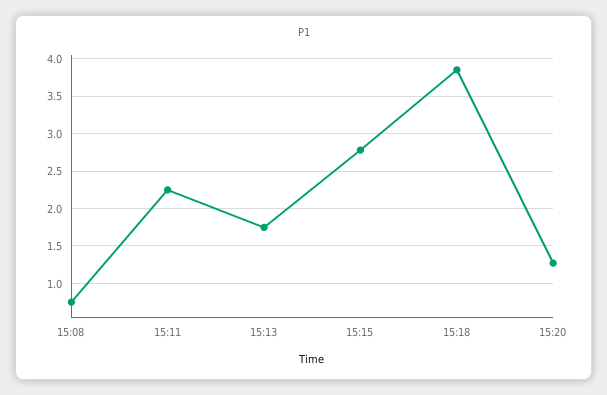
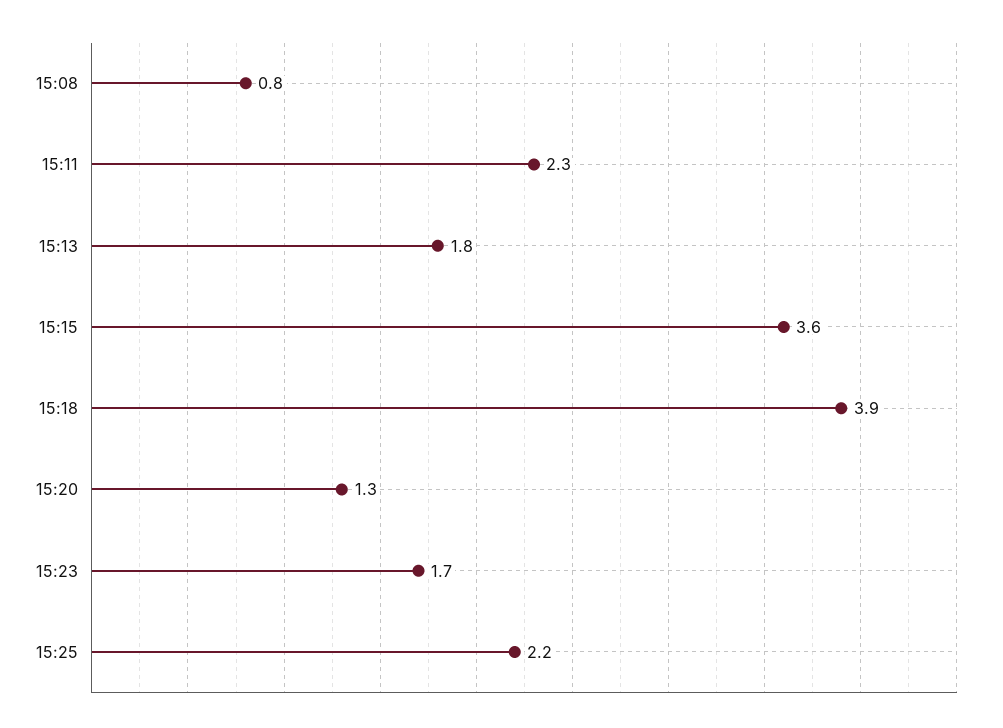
15:15: 2.8 -> 3.6
15:23: none -> 1.7
15:25: none -> 2.2

